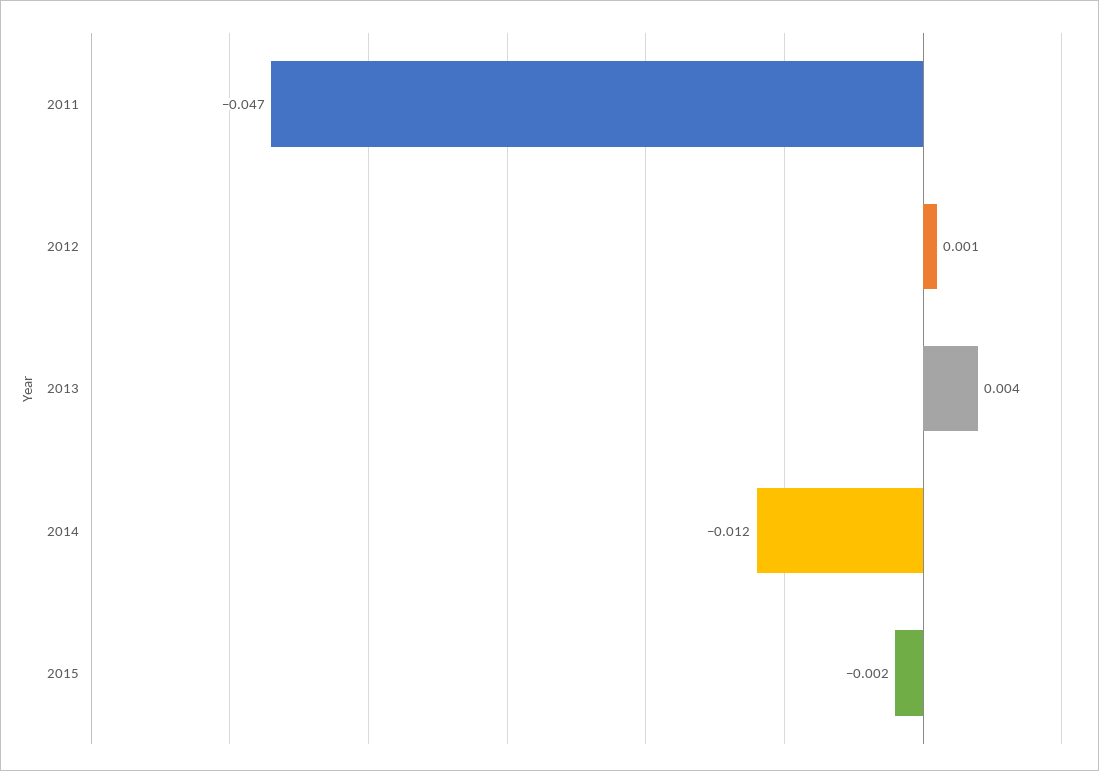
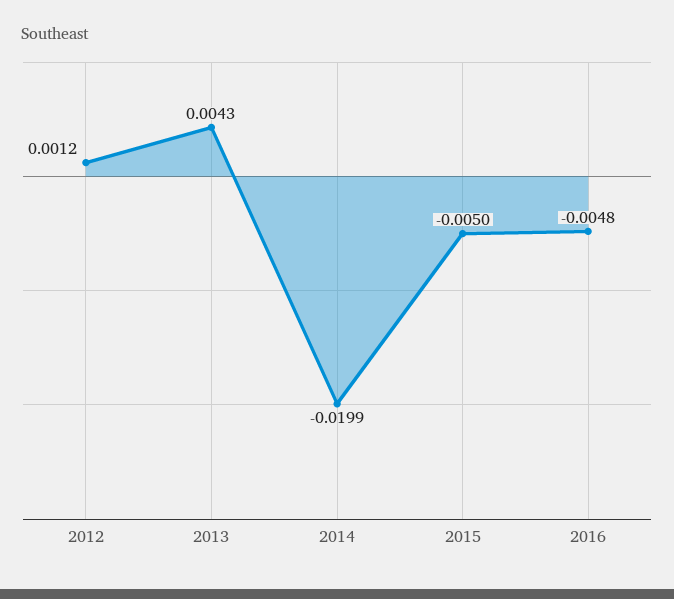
2011: -0.047 -> none
2014: -0.012 -> -0.0199
2015: -0.002 -> -0.005
2016: none -> -0.0048

